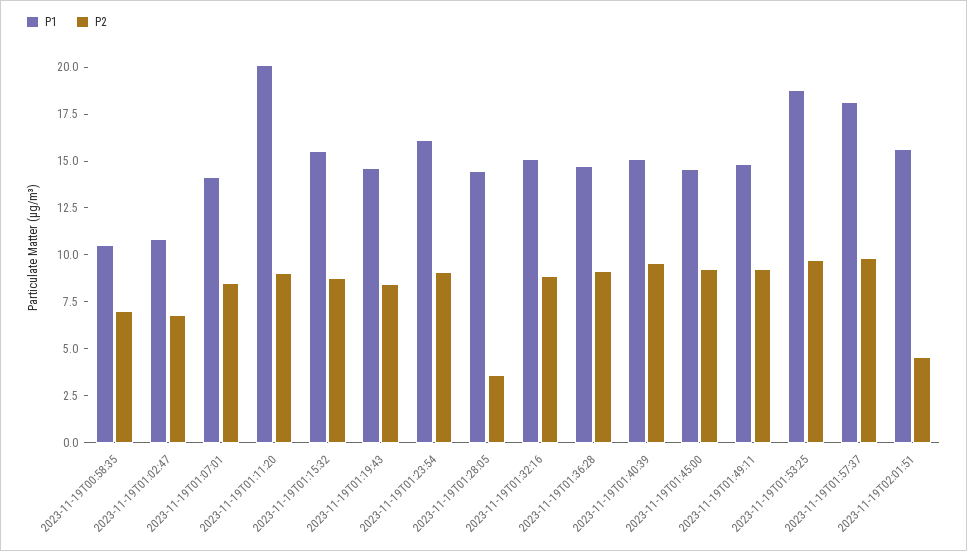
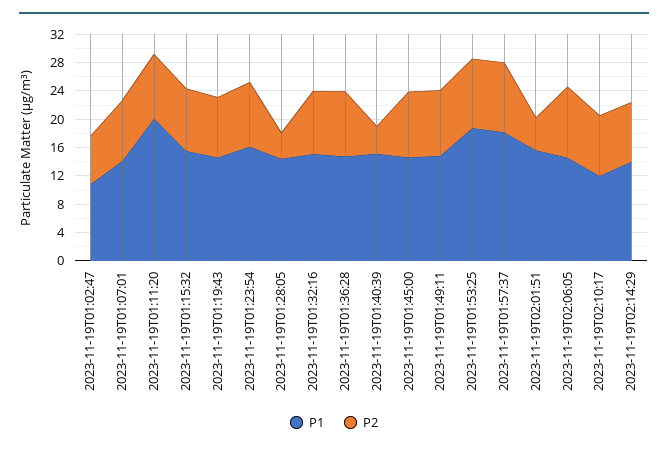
P1, 2023-11-19T00:58:35: 10.5 -> none
P2, 2023-11-19T00:58:35: 7 -> none
P2, 2023-11-19T01:40:39: 9.5 -> 4
P1, 2023-11-19T02:06:05: none -> 14
P2, 2023-11-19T02:06:05: none -> 10
P1, 2023-11-19T02:10:17: none -> 12
P2, 2023-11-19T02:10:17: none -> 8
P1, 2023-11-19T02:14:29: none -> 14
P2, 2023-11-19T02:14:29: none -> 8

